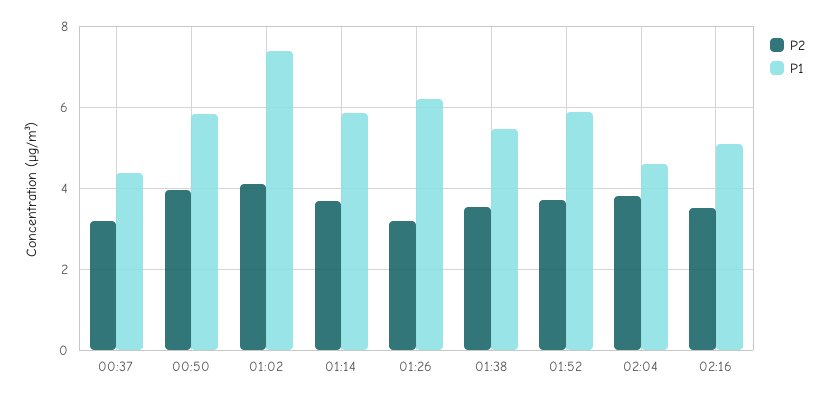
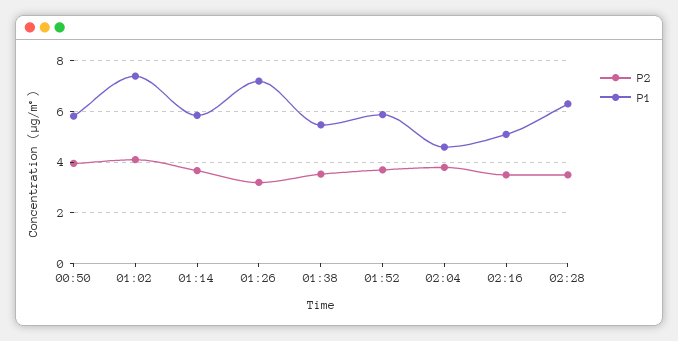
P2, 00:37: 3.2 -> none
P1, 00:37: 4.4 -> none
P1, 01:26: 6.2 -> 7.25
P2, 02:28: none -> 3.5
P1, 02:28: none -> 6.25

